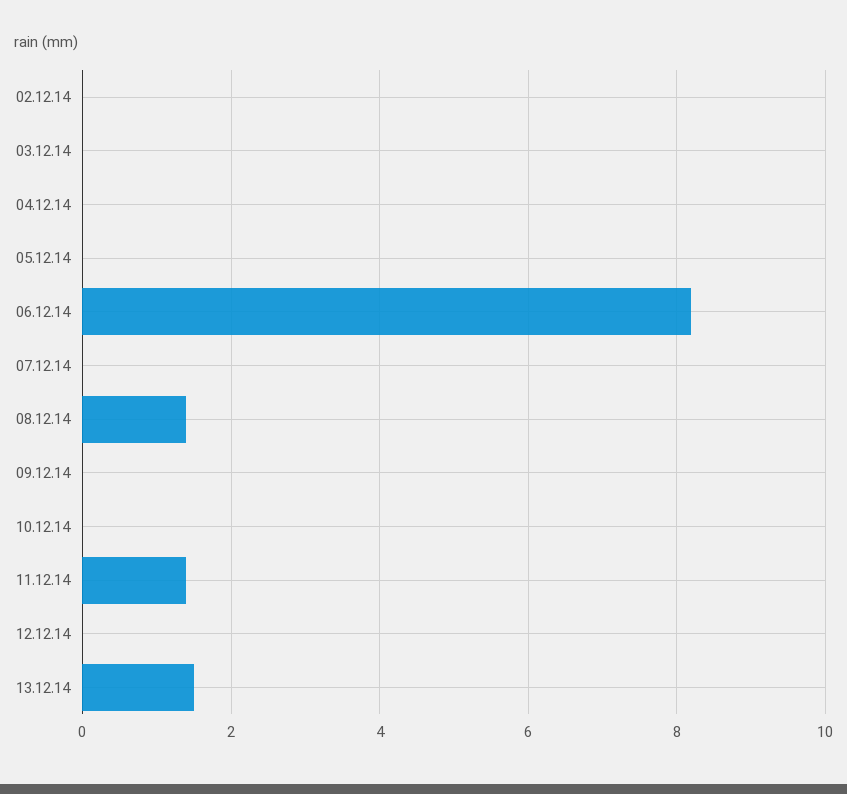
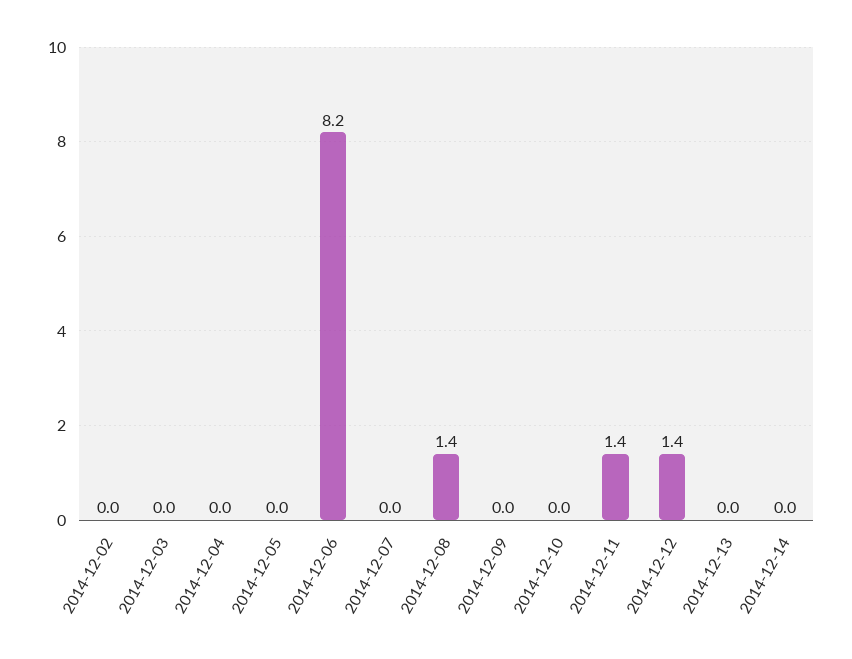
12.12.14: 0 -> 1.4
13.12.14: 1.5 -> 0
2014-12-14: none -> 0

